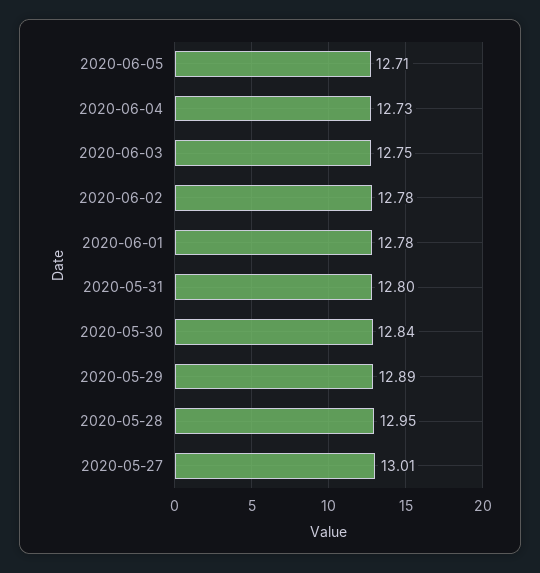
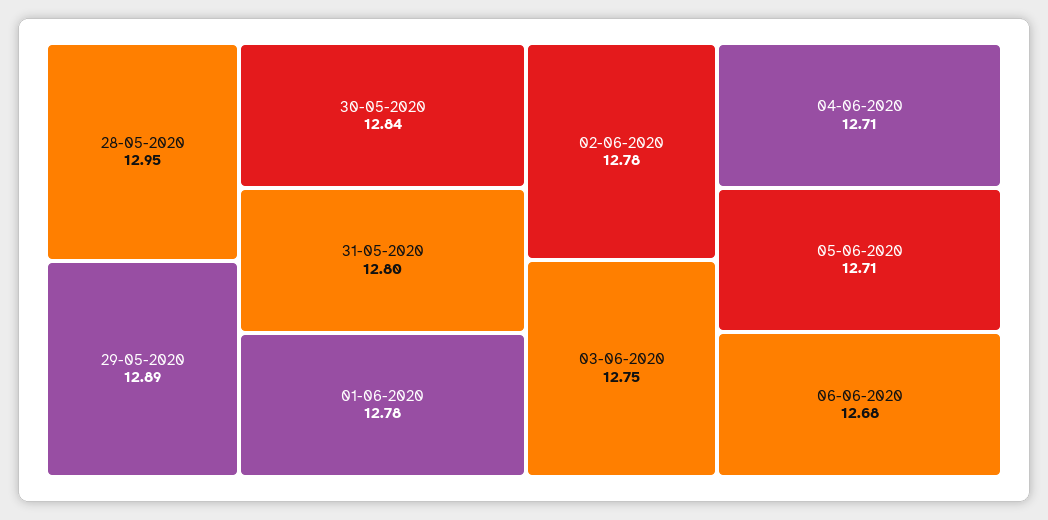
2020-06-04: 12.73 -> 12.71
2020-05-27: 13.01 -> none
06-06-2020: none -> 12.68

